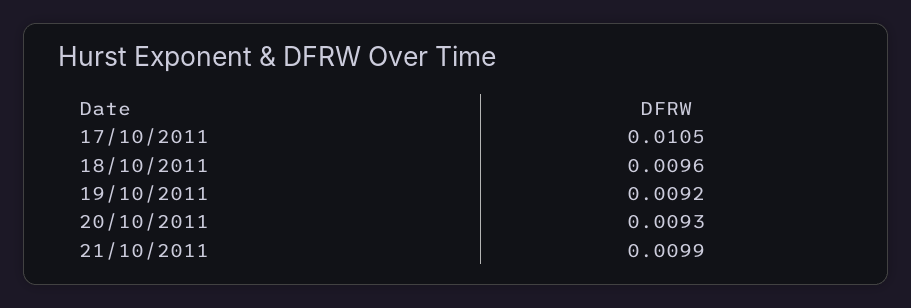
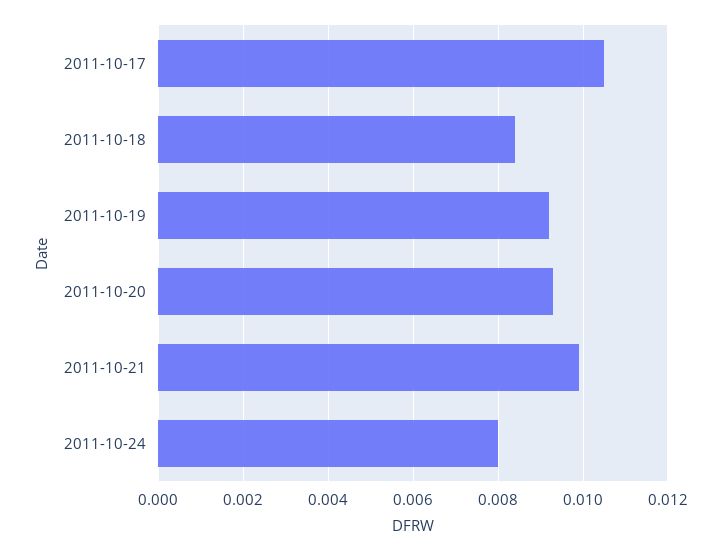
18/10/2011: 0.0096 -> 0.0085
2011-10-24: none -> 0.008

